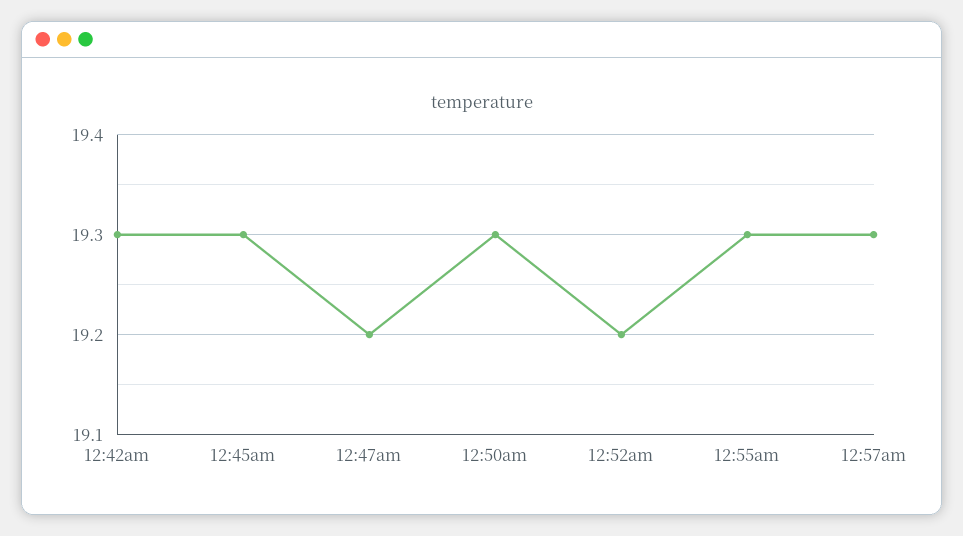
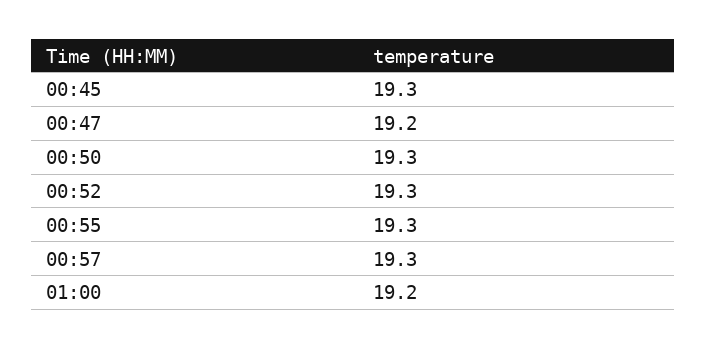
12:42am: 19.3 -> none
12:52am: 19.2 -> 19.3
01:00: none -> 19.2

